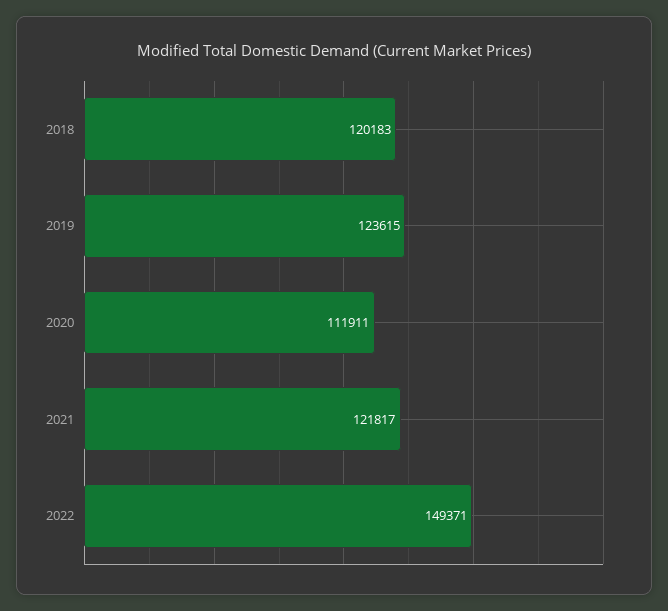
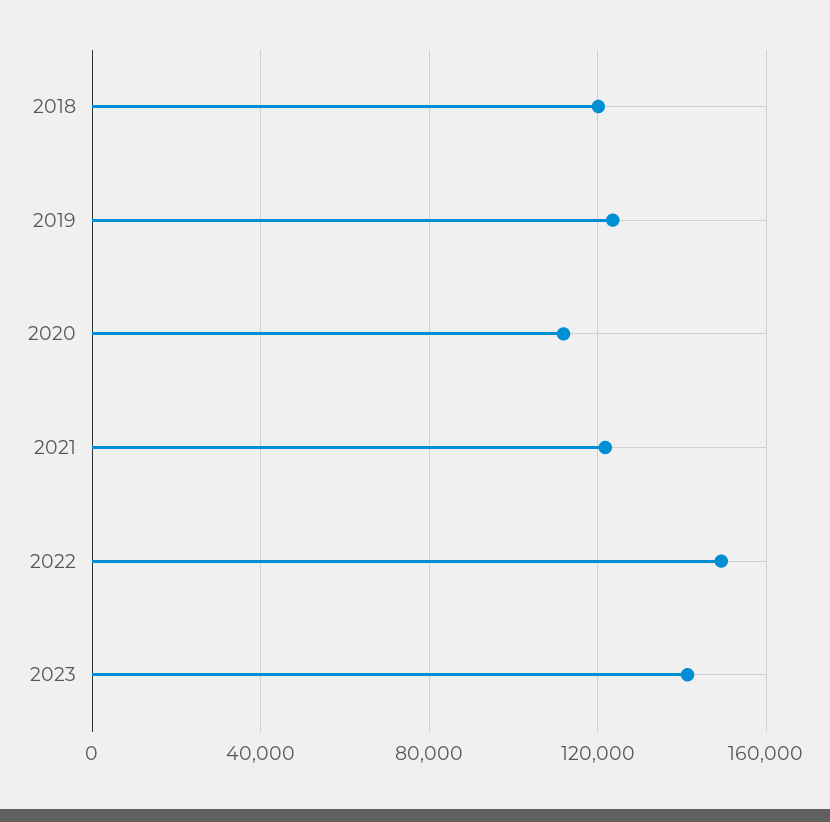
2023: none -> 140000

